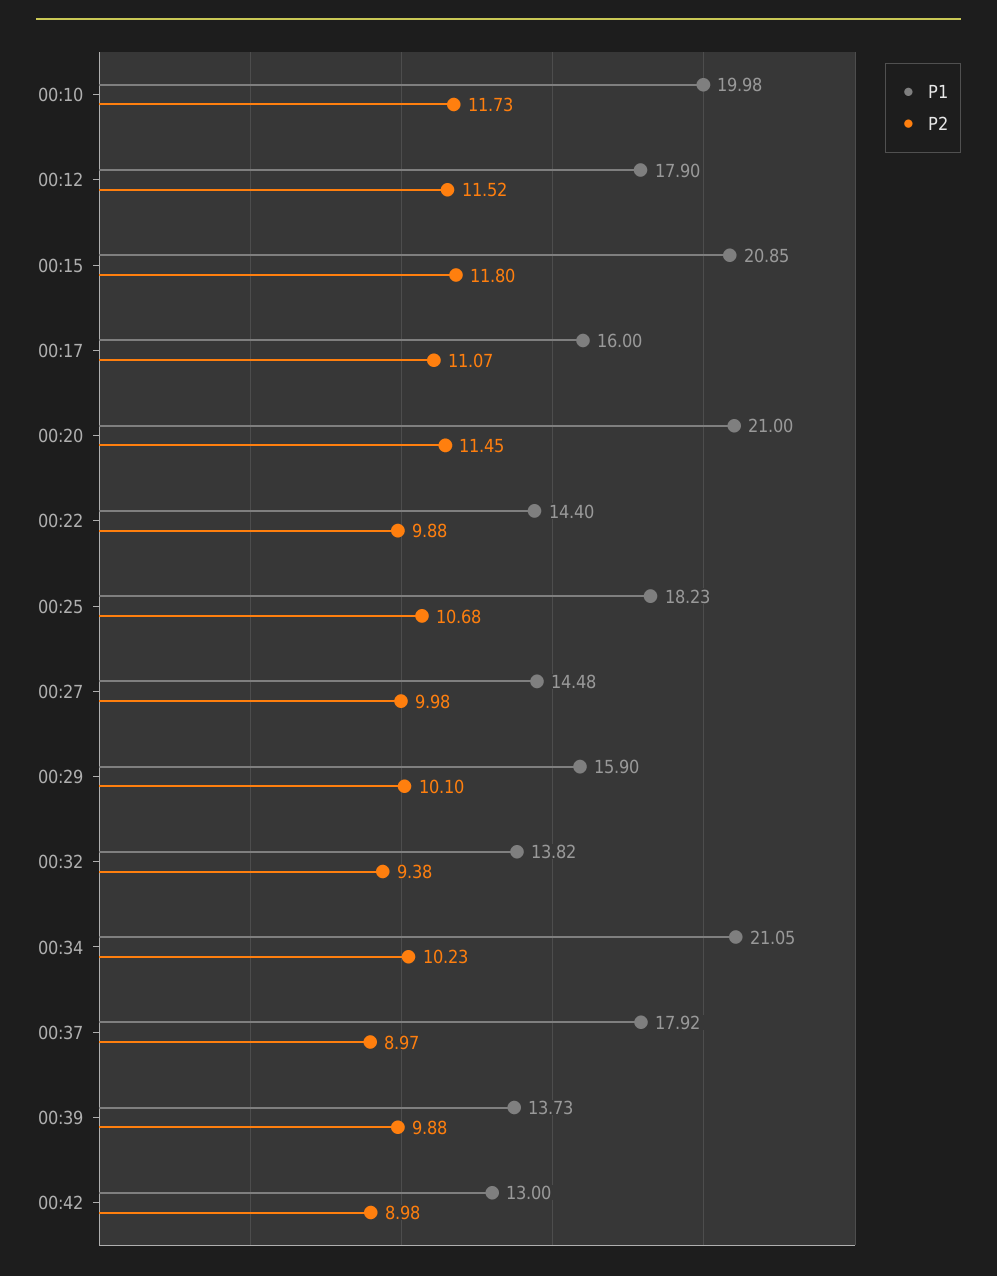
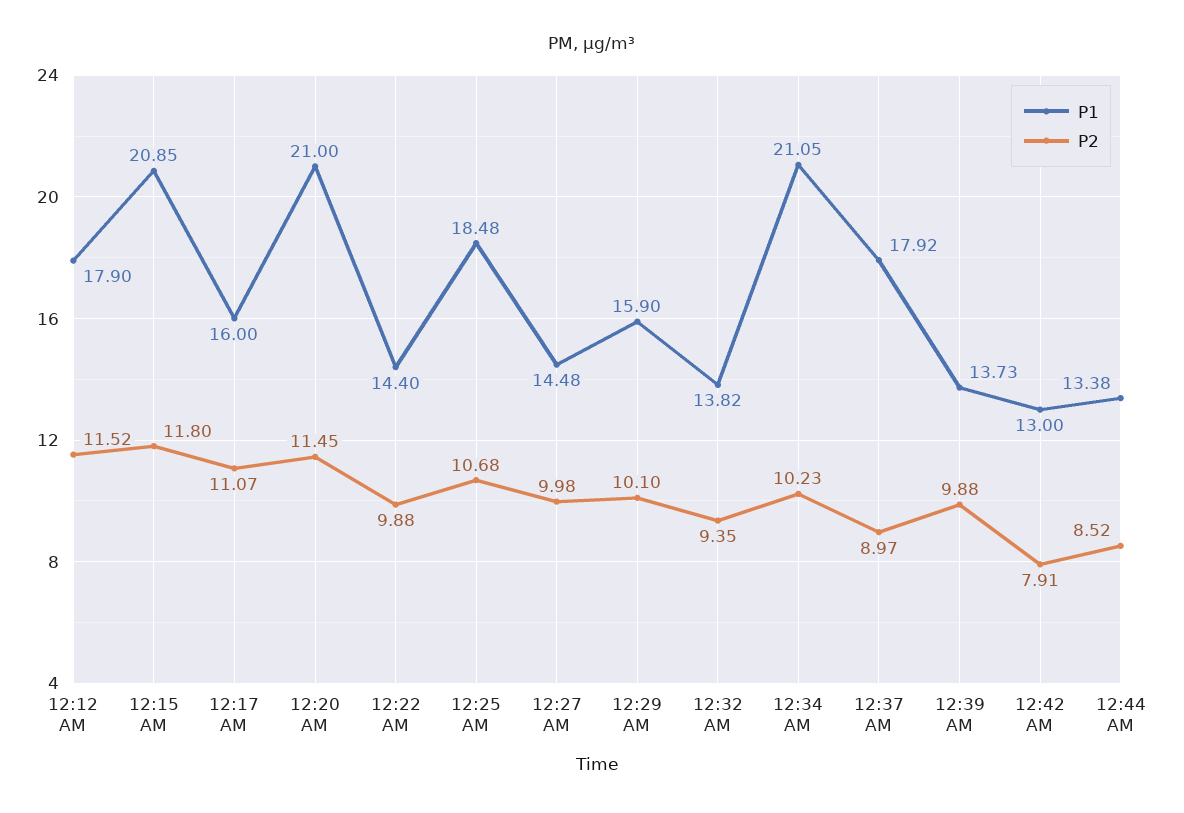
P1, 00:10: 19.98 -> none
P2, 00:10: 11.73 -> none
P1, 00:25: 18.23 -> 18.48
P2, 00:32: 9.38 -> 9.35
P2, 00:42: 8.98 -> 7.91
P1, 12:44 AM: none -> 13.38
P2, 12:44 AM: none -> 8.52

